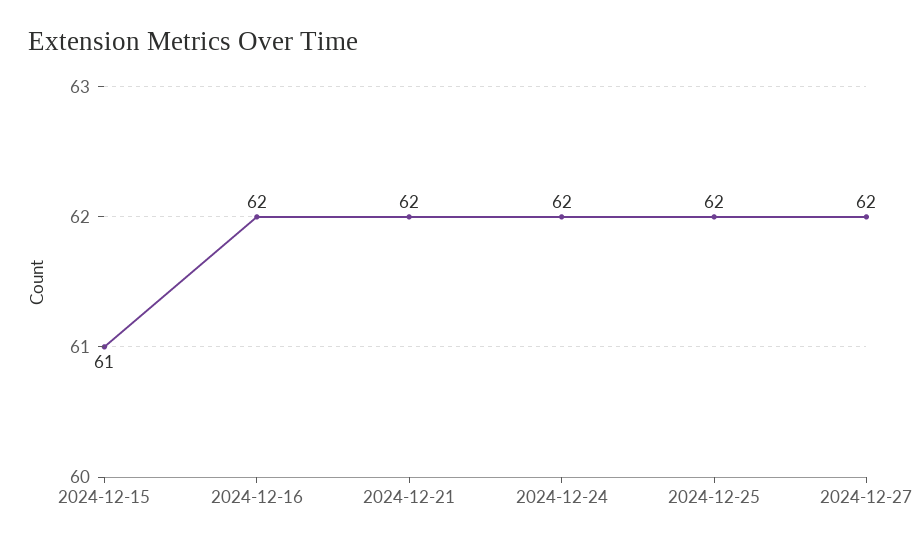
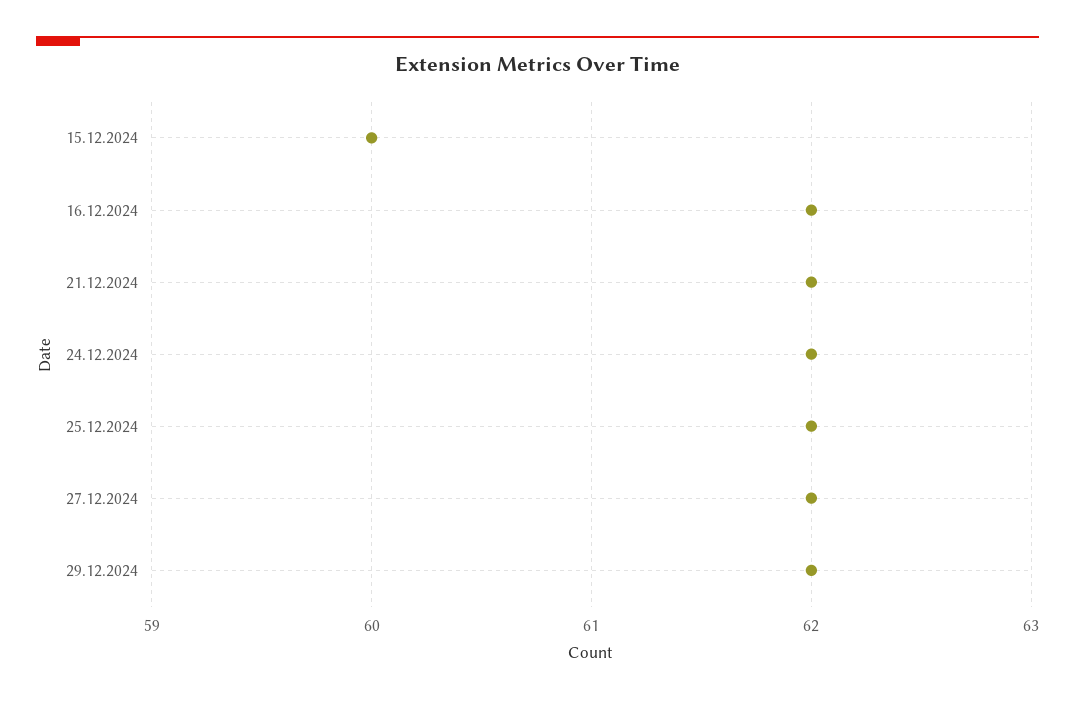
2024-12-15: 61 -> 60
29.12.2024: none -> 62

